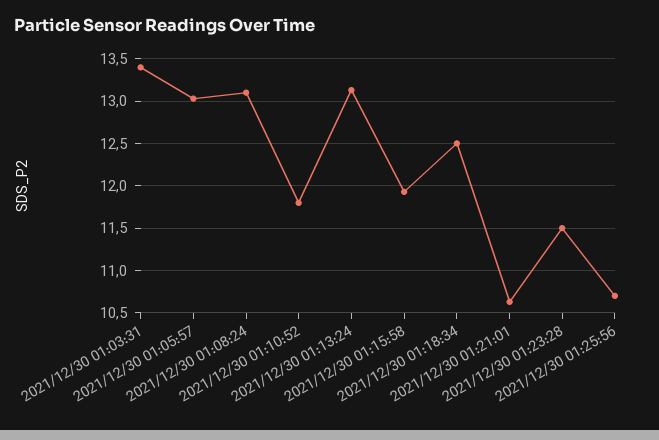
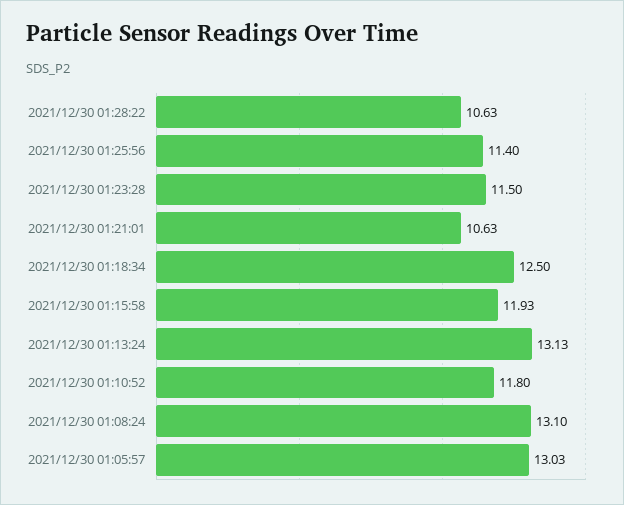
2021/12/30 01:03:31: 13.4 -> none
2021/12/30 01:25:56: 10.7 -> 11.4
2021/12/30 01:28:22: none -> 10.63

